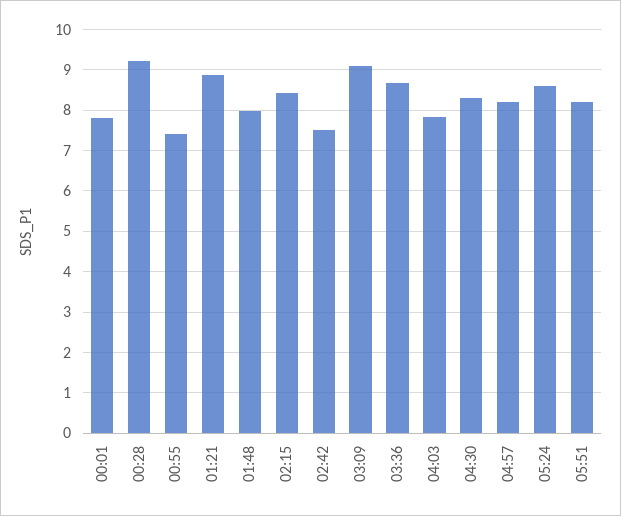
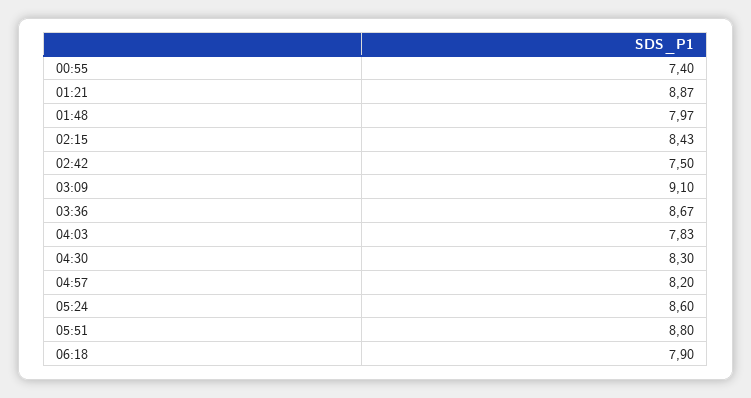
00:01: 7.8 -> none
00:28: 9.2 -> none
05:51: 8.2 -> 8.8
06:18: none -> 7.9

